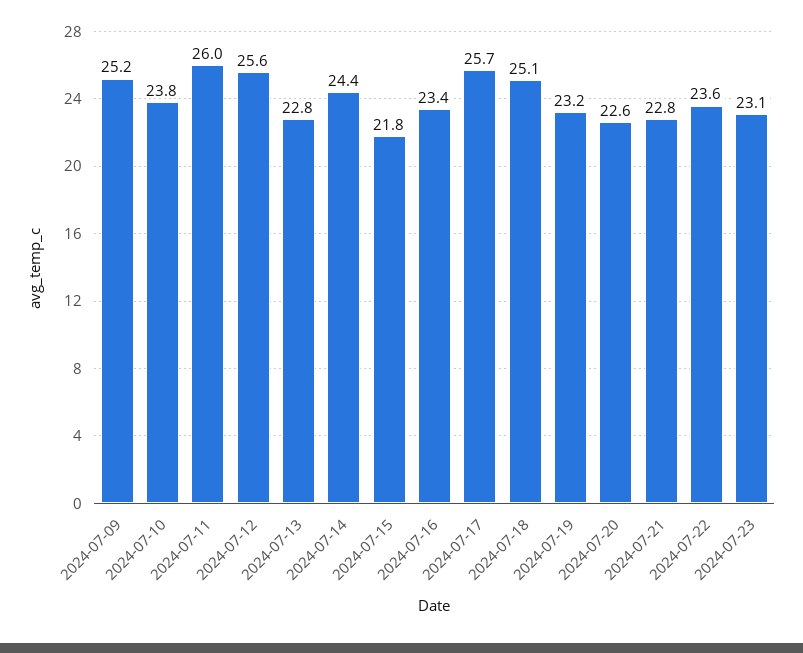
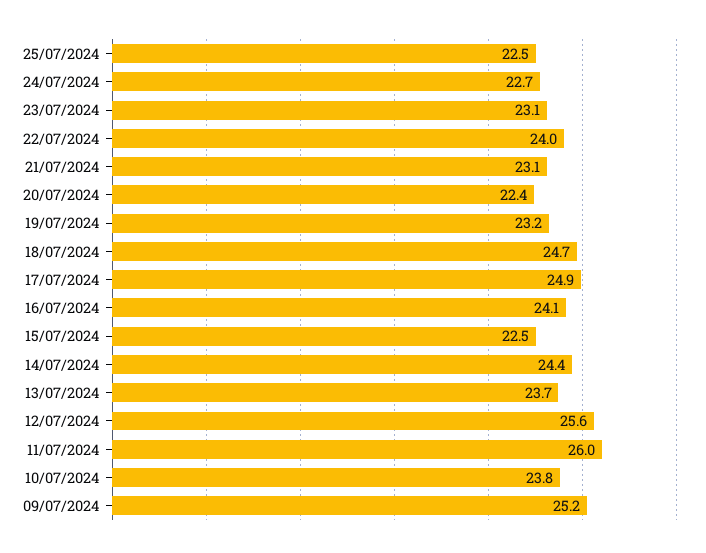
2024-07-13: 22.8 -> 23.7
2024-07-15: 21.8 -> 22.5
2024-07-16: 23.4 -> 24.1
2024-07-17: 25.7 -> 24.9
2024-07-18: 25.1 -> 24.7
2024-07-20: 22.6 -> 22.4
2024-07-21: 22.8 -> 23.1
2024-07-22: 23.6 -> 24
25/07/2024: none -> 22.5
24/07/2024: none -> 22.7

